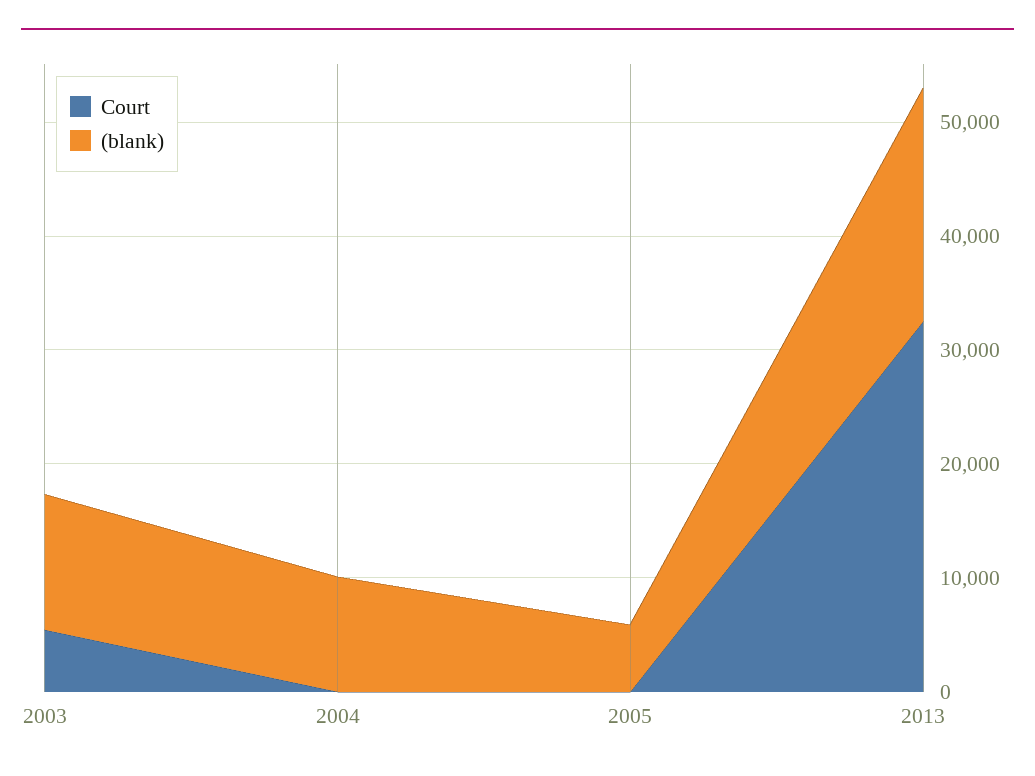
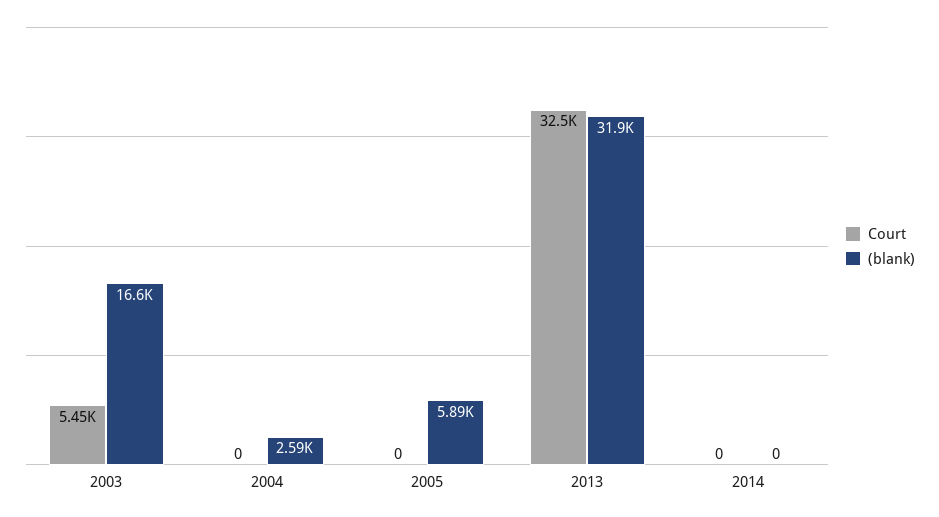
(blank), 2003: 12000 -> 16600
(blank), 2004: 10000 -> 2590
(blank), 2013: 20000 -> 31900
Court, 2014: none -> 0
(blank), 2014: none -> 0

